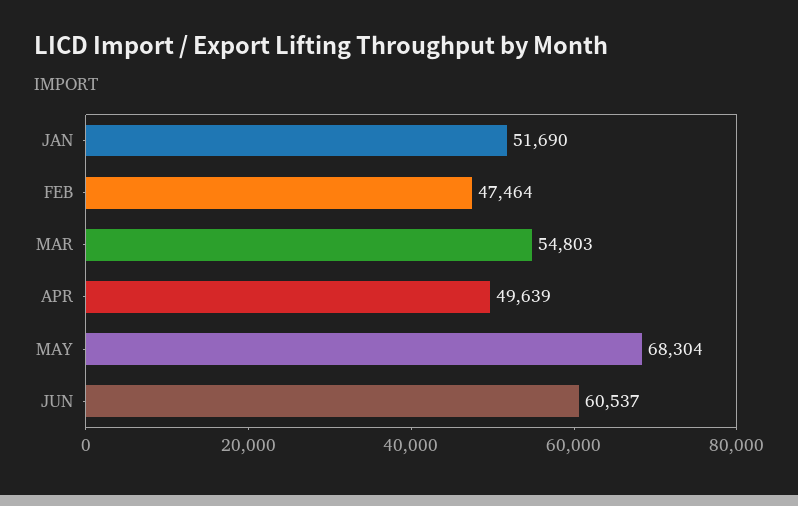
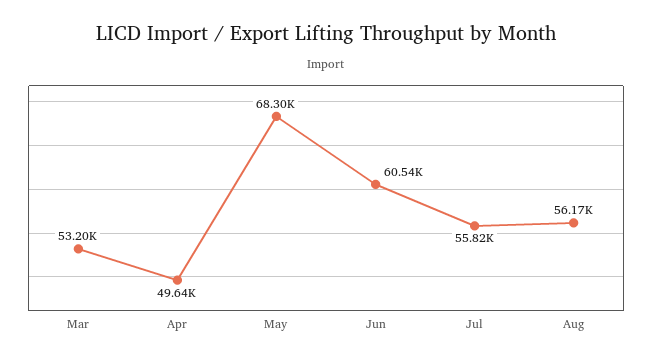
JAN: 51690 -> none
FEB: 47464 -> none
MAR: 54803 -> 53200
Jul: none -> 55820
Aug: none -> 56170

